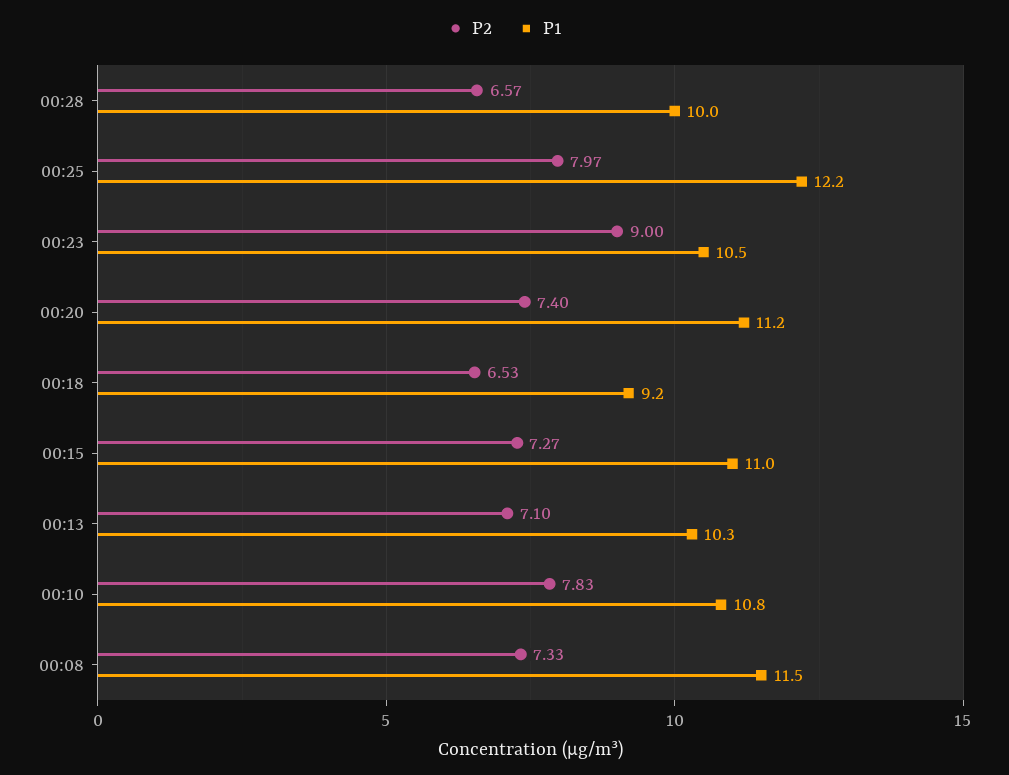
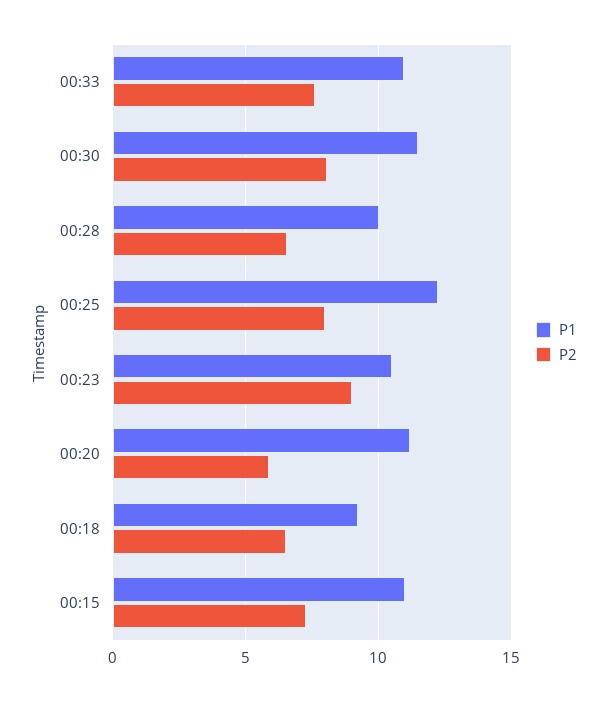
P2, 00:20: 7.4 -> 6
P2, 00:13: 7.1 -> none
P1, 00:13: 10.3 -> none
P2, 00:10: 7.83 -> none
P1, 00:10: 10.8 -> none
P2, 00:08: 7.33 -> none
P1, 00:08: 11.5 -> none
P1, 00:33: none -> 11
P2, 00:33: none -> 7.5
P1, 00:30: none -> 11.5
P2, 00:30: none -> 8

